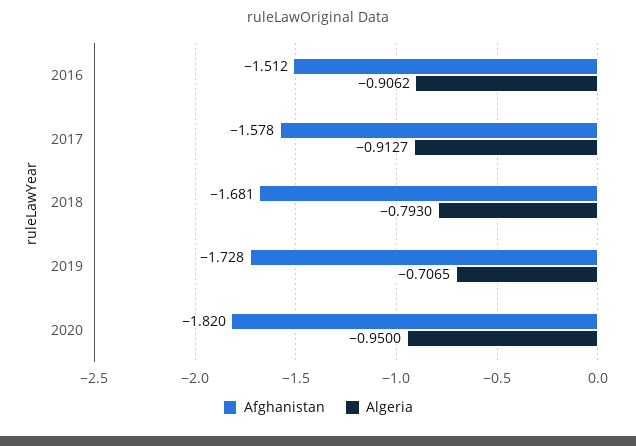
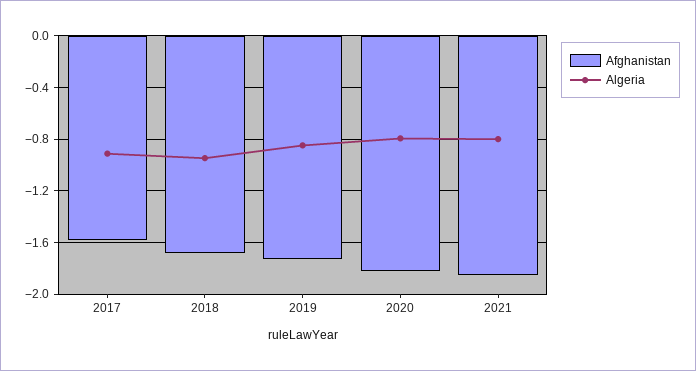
Afghanistan, 2016: -1.512 -> none
Algeria, 2016: -0.9062 -> none
Algeria, 2018: -0.793 -> -0.95
Algeria, 2019: -0.7065 -> -0.85
Algeria, 2020: -0.95 -> -0.8
Afghanistan, 2021: none -> -1.85
Algeria, 2021: none -> -0.8

